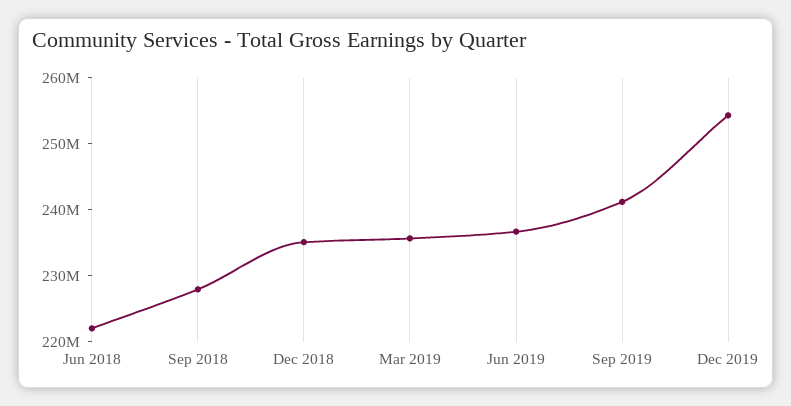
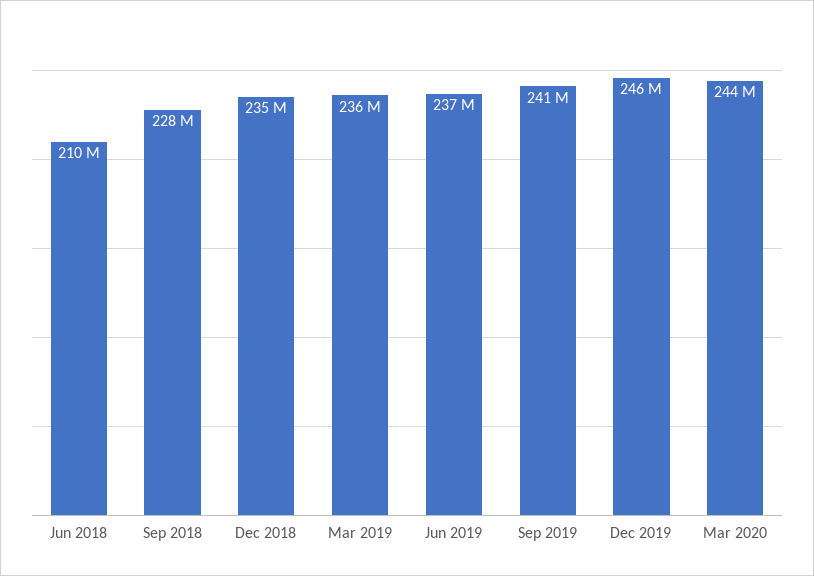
Jun 2018: 222000000 -> 210000000
Dec 2019: 254000000 -> 246000000
Mar 2020: none -> 244000000

